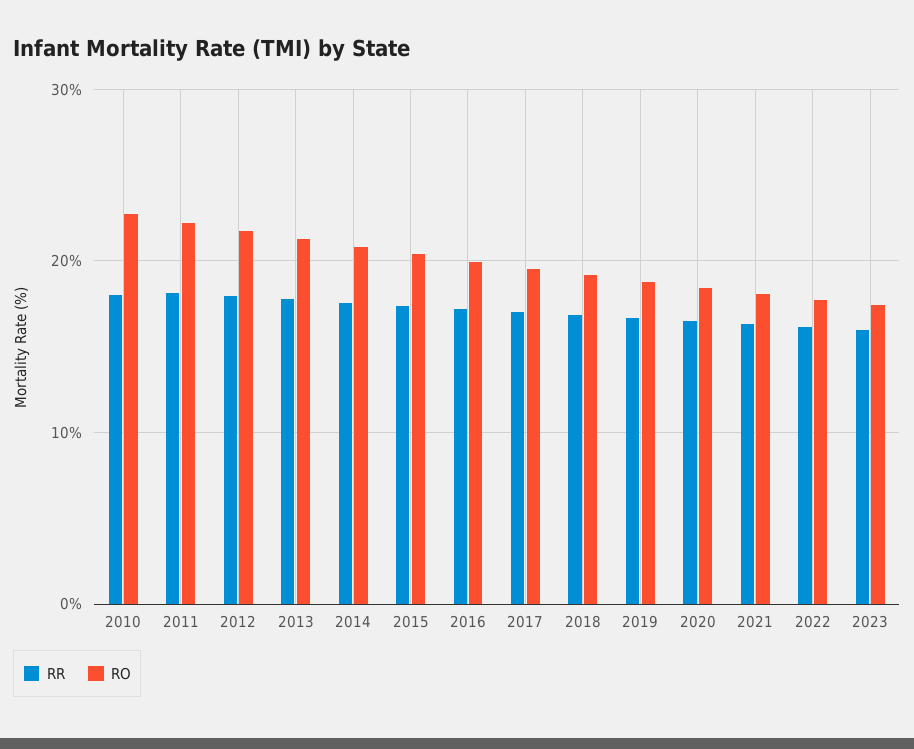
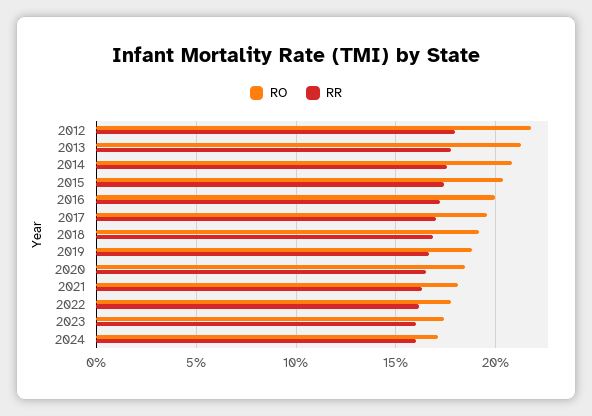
RR, 2010: 18 -> none
RO, 2010: 23 -> none
RR, 2011: 18 -> none
RO, 2011: 22 -> none
RO, 2024: none -> 17
RR, 2024: none -> 16

